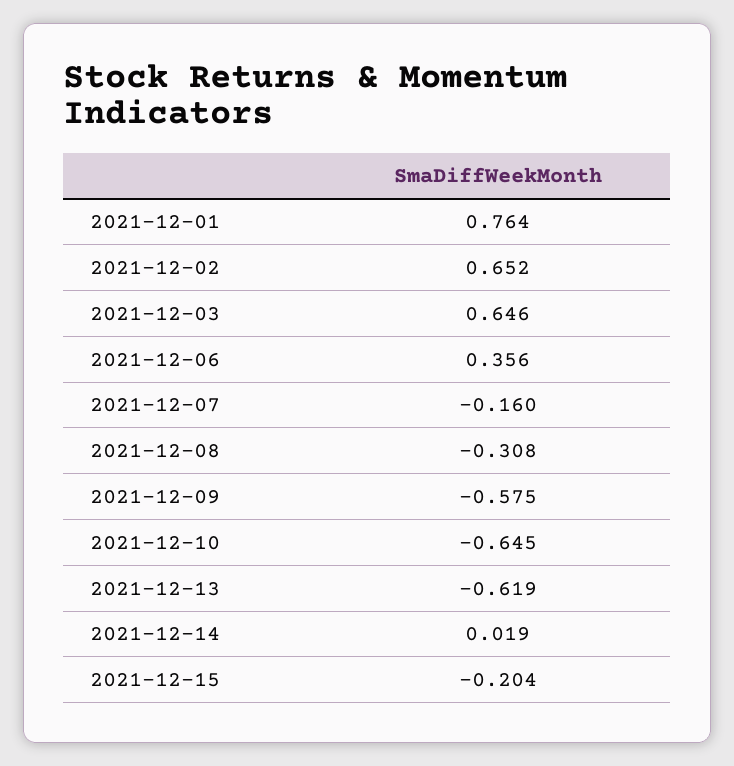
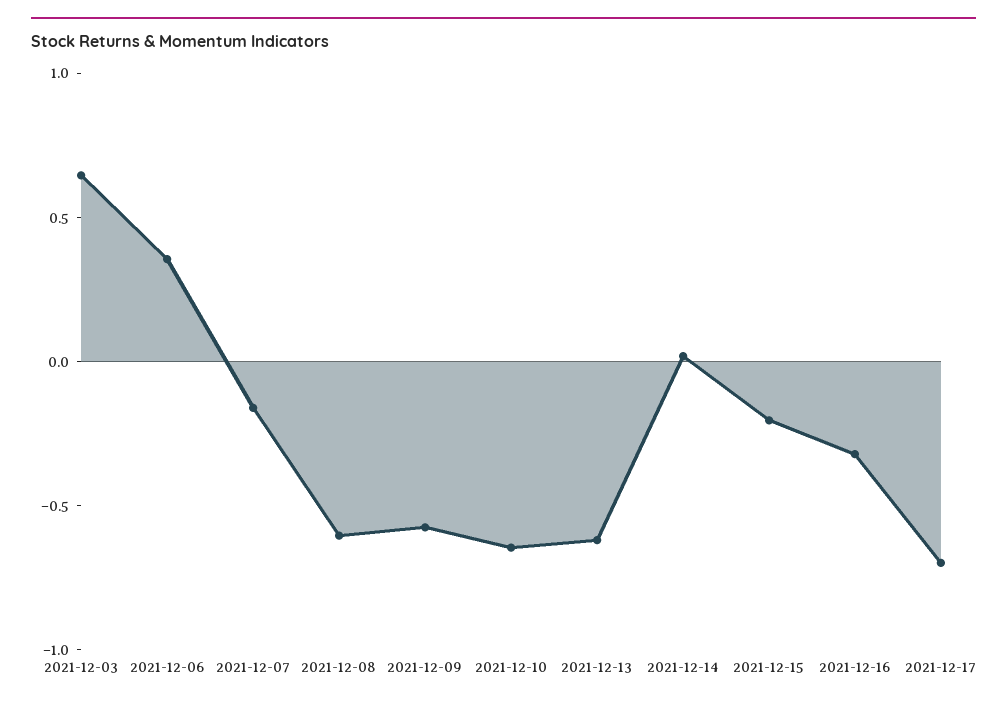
2021-12-01: 0.764 -> none
2021-12-02: 0.652 -> none
2021-12-08: -0.308 -> -0.6
2021-12-16: none -> -0.3
2021-12-17: none -> -0.7

